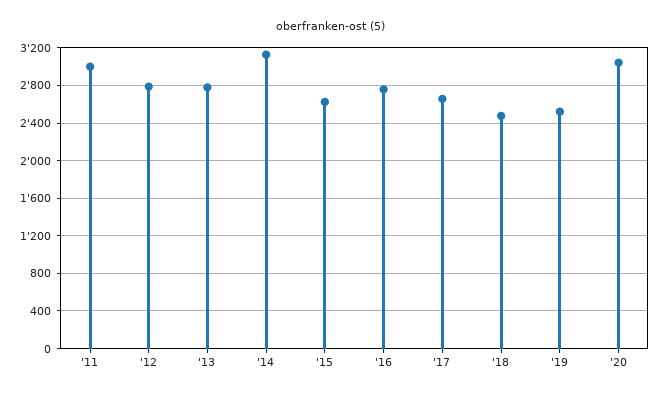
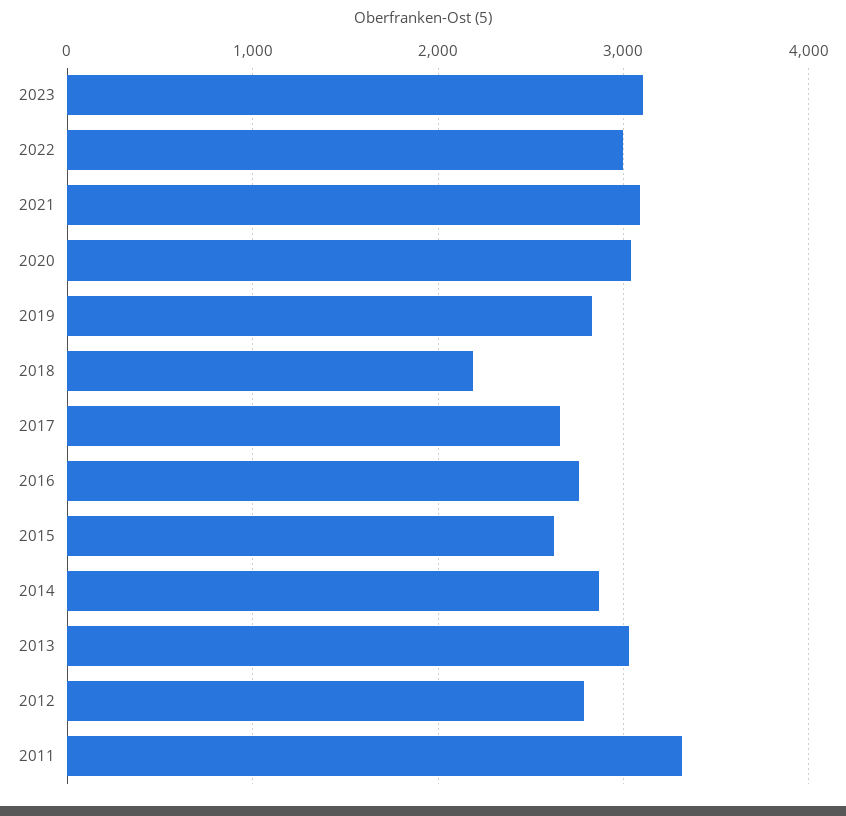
'11: 3000 -> 3300
'13: 2800 -> 3000
'14: 3100 -> 2900
'18: 2500 -> 2200
'19: 2500 -> 2800
2023: none -> 3100
2022: none -> 3000
2021: none -> 3100

